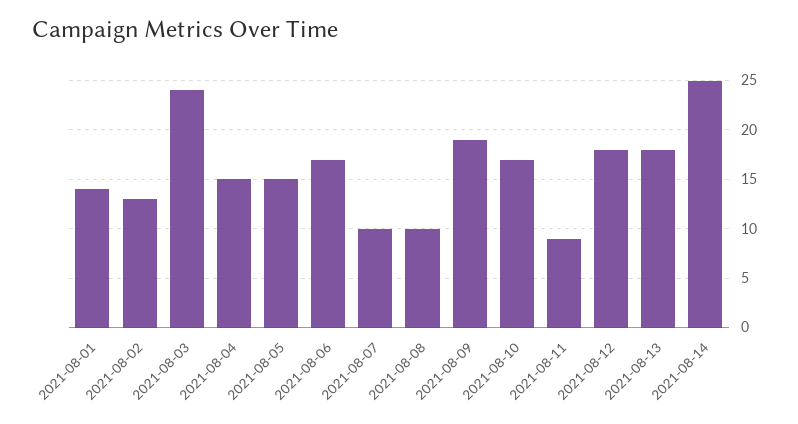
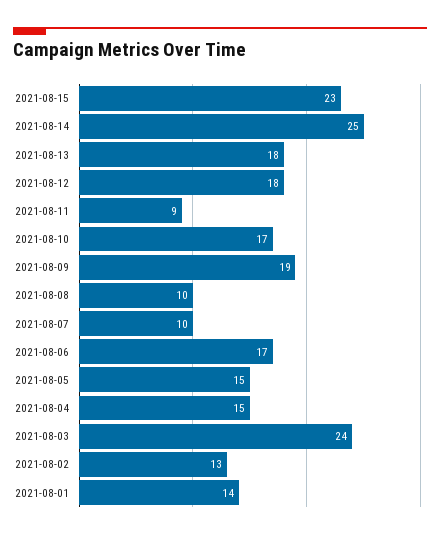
2021-08-15: none -> 23

